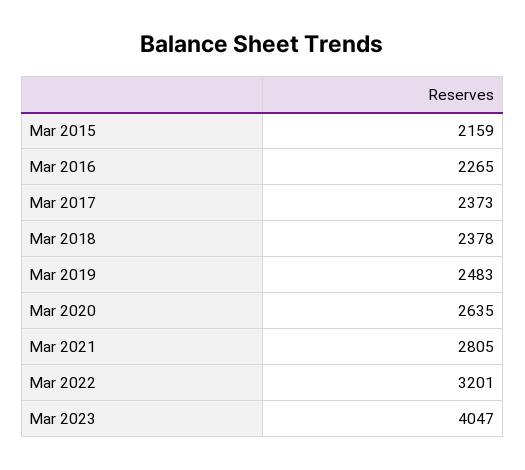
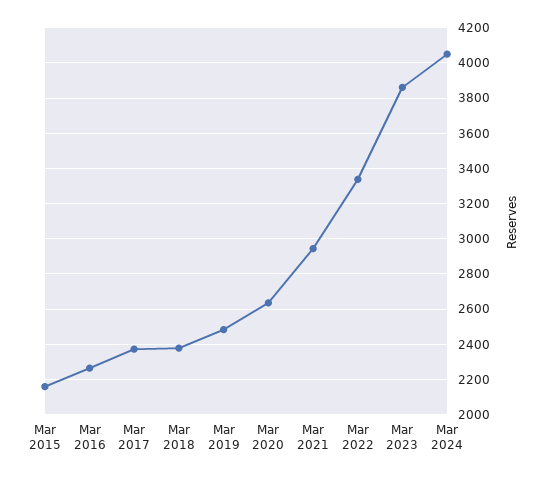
Mar 2021: 2805 -> 2950
Mar 2022: 3201 -> 3350
Mar 2023: 4047 -> 3850
Mar 2024: none -> 4050

